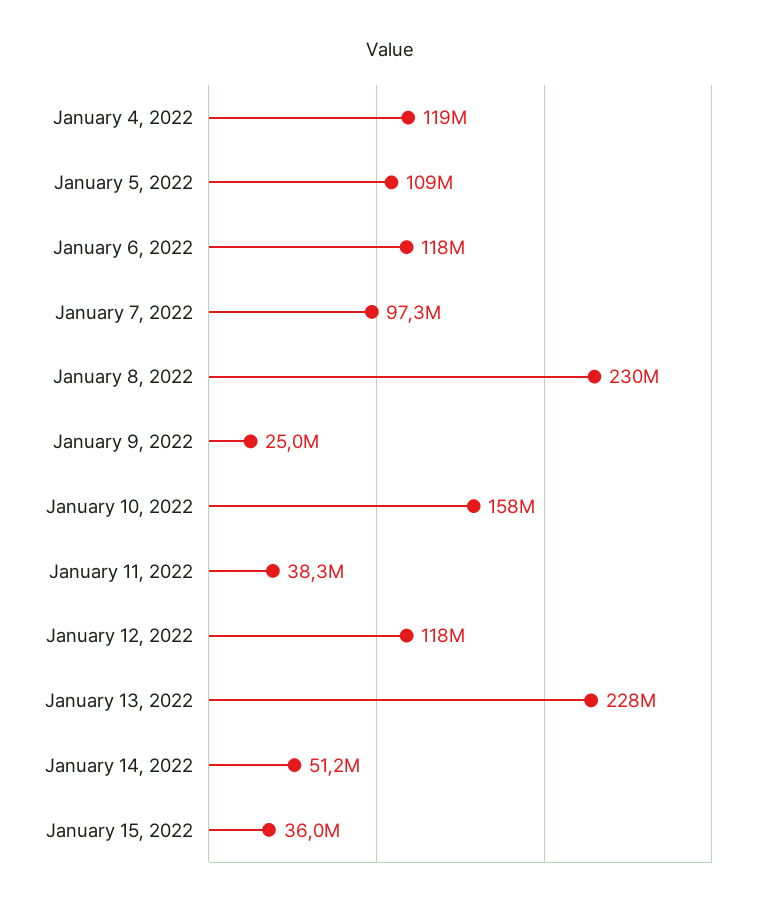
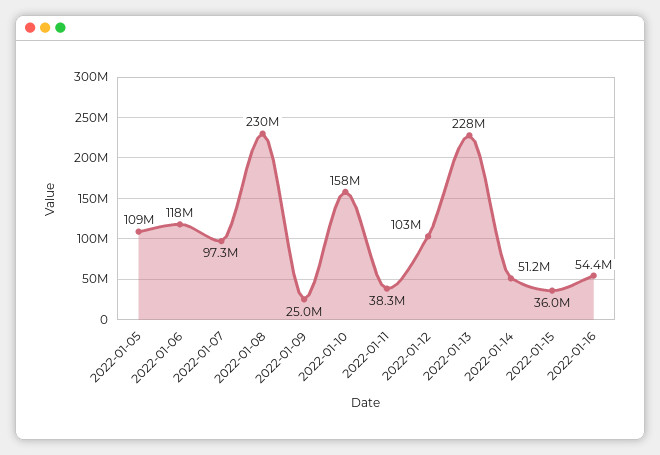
January 4, 2022: 119000000 -> none
January 12, 2022: 118000000 -> 103000000
2022-01-16: none -> 54400000

